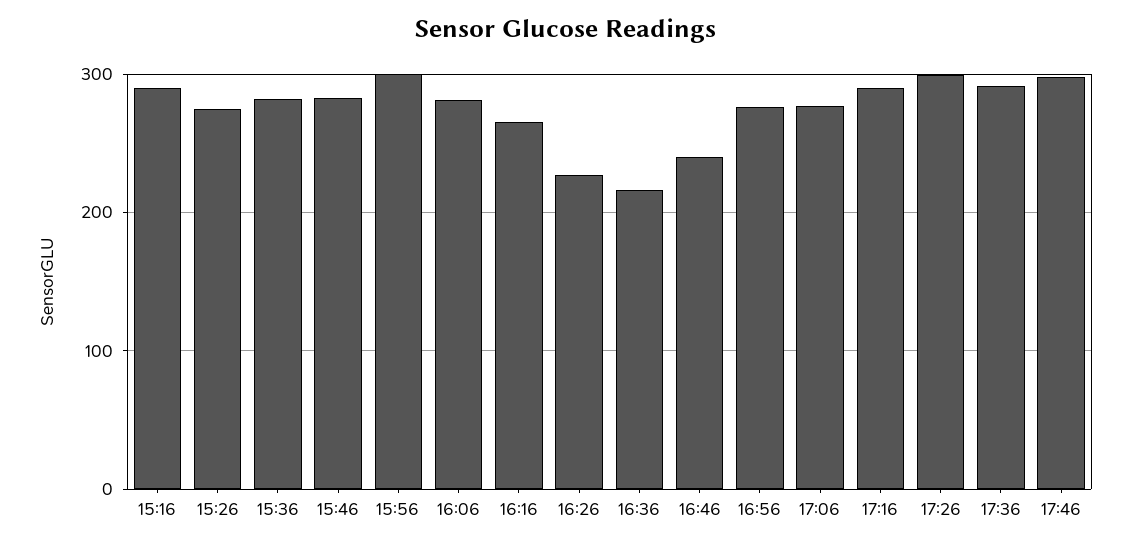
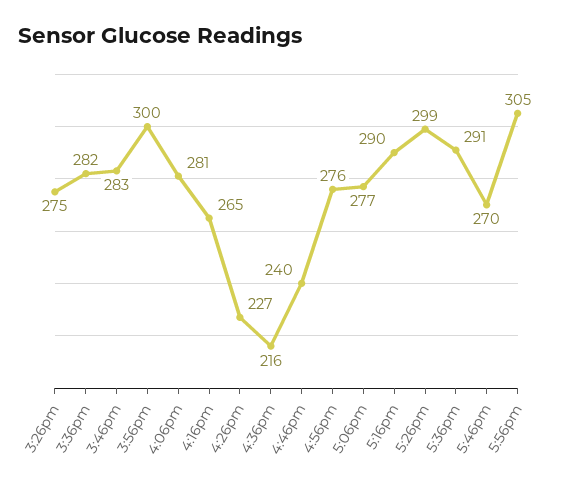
15:16: 290 -> none
17:46: 300 -> 270
5:56pm: none -> 305

